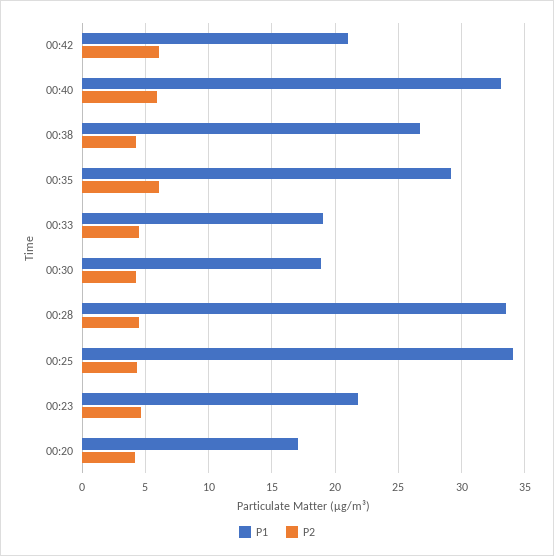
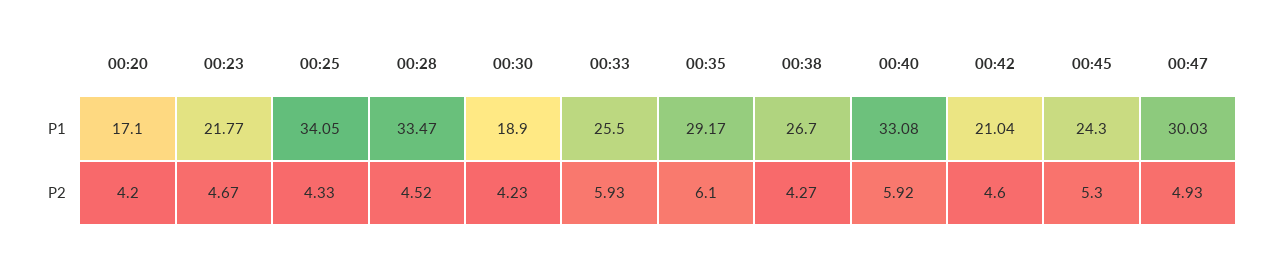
P2, 00:42: 6 -> 4.6
P1, 00:33: 19 -> 25.5
P2, 00:33: 4.5 -> 5.93
P1, 00:45: none -> 24.3
P1, 00:47: none -> 30.03
P2, 00:45: none -> 5.3
P2, 00:47: none -> 4.93

